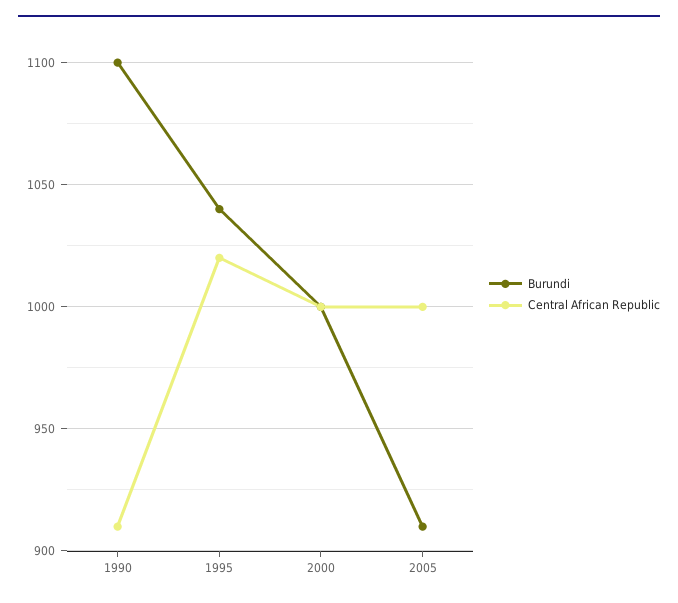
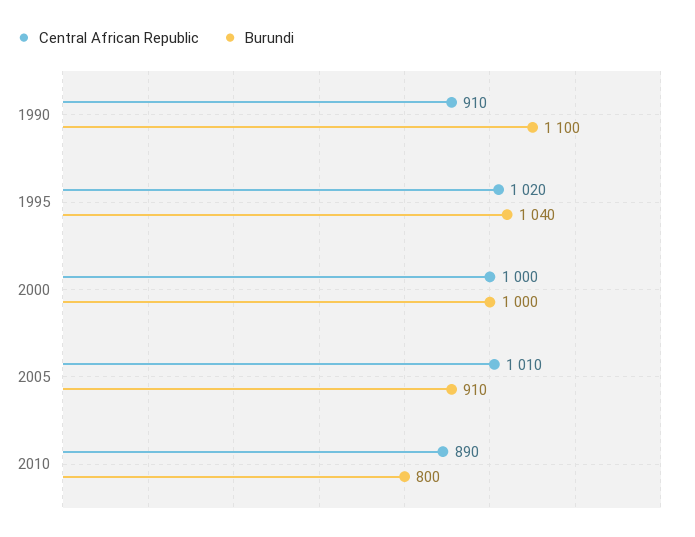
Central African Republic, 2005: 1000 -> 1010
Central African Republic, 2010: none -> 890
Burundi, 2010: none -> 800

